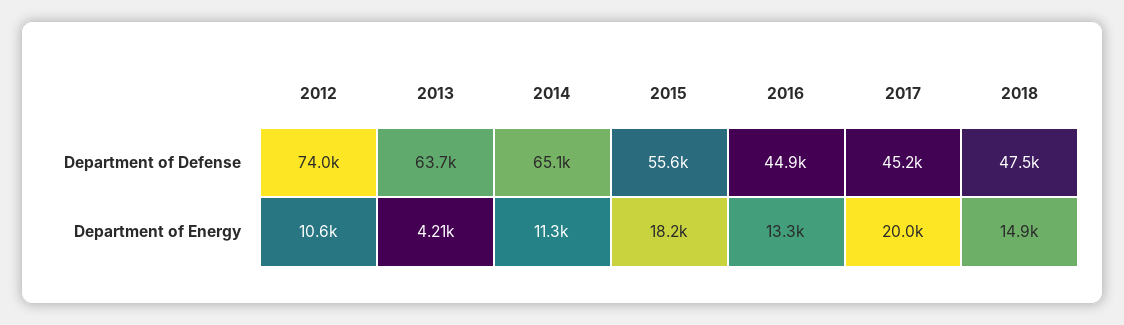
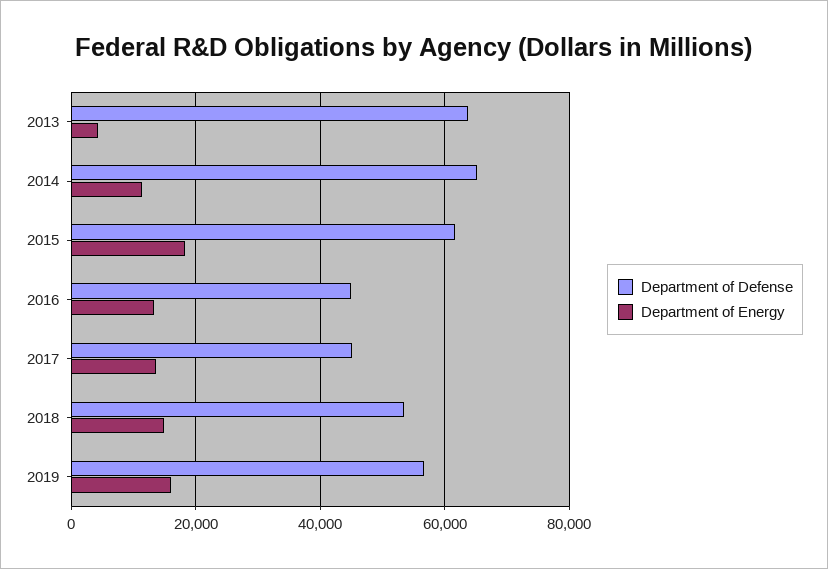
Department of Defense, 2012: 74000 -> none
Department of Defense, 2015: 55600 -> 62000
Department of Defense, 2018: 47500 -> 54000
Department of Energy, 2012: 10600 -> none
Department of Energy, 2017: 20000 -> 14000
Department of Defense, 2019: none -> 56000
Department of Energy, 2019: none -> 16000

